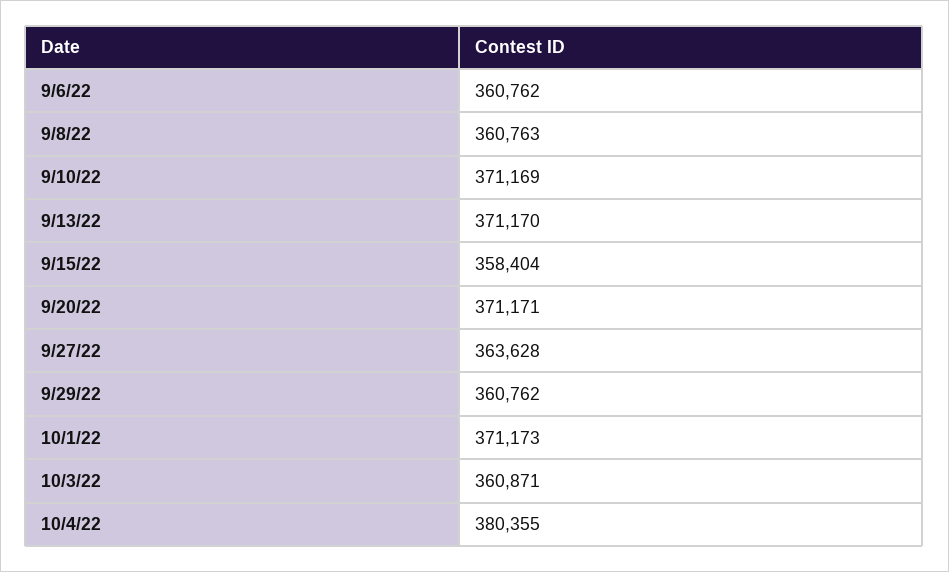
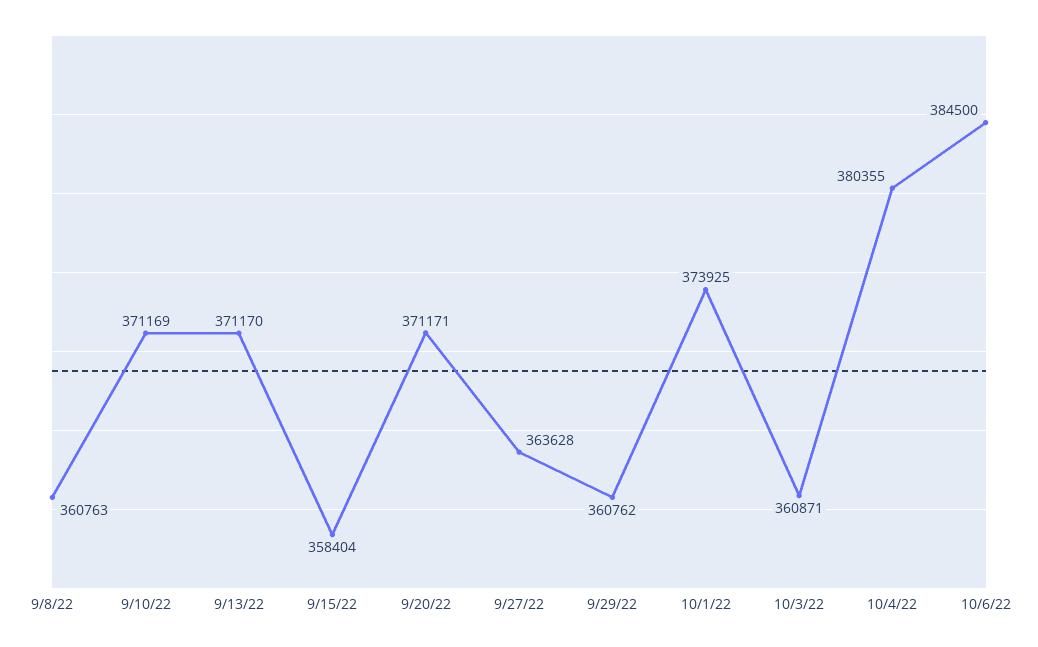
9/6/22: 360762 -> none
10/1/22: 371173 -> 373925
10/6/22: none -> 384500

